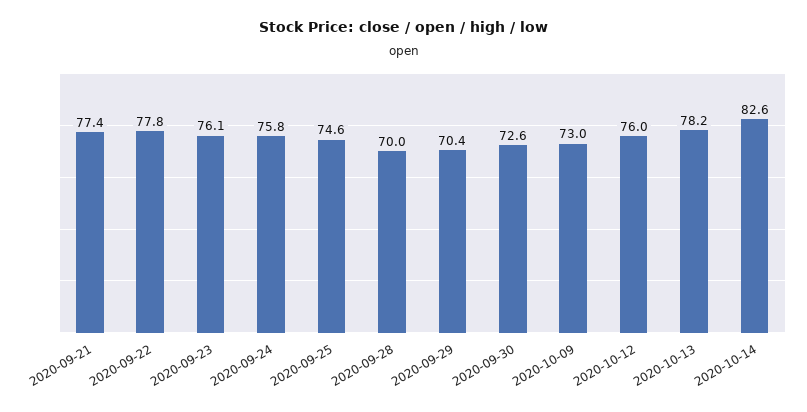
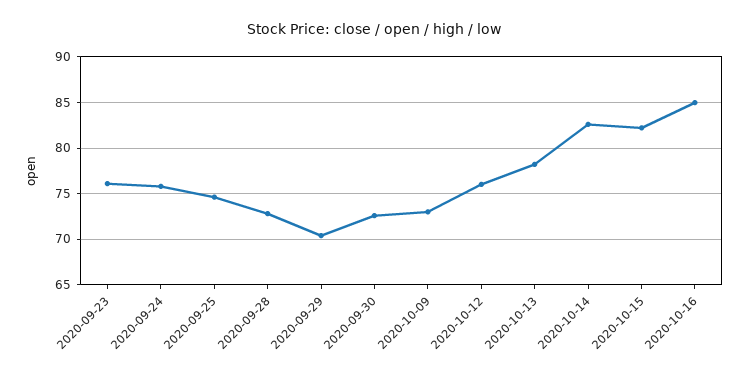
2020-09-21: 77.4 -> none
2020-09-22: 77.8 -> none
2020-09-28: 70 -> 73
2020-10-15: none -> 82
2020-10-16: none -> 85

